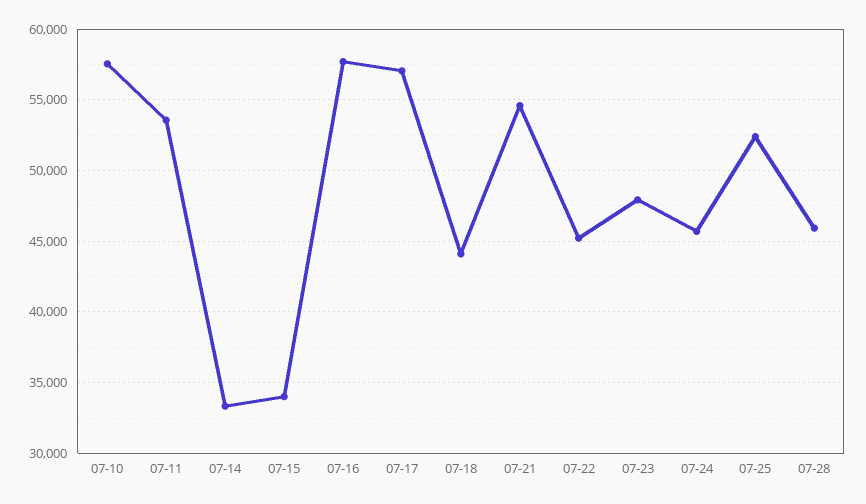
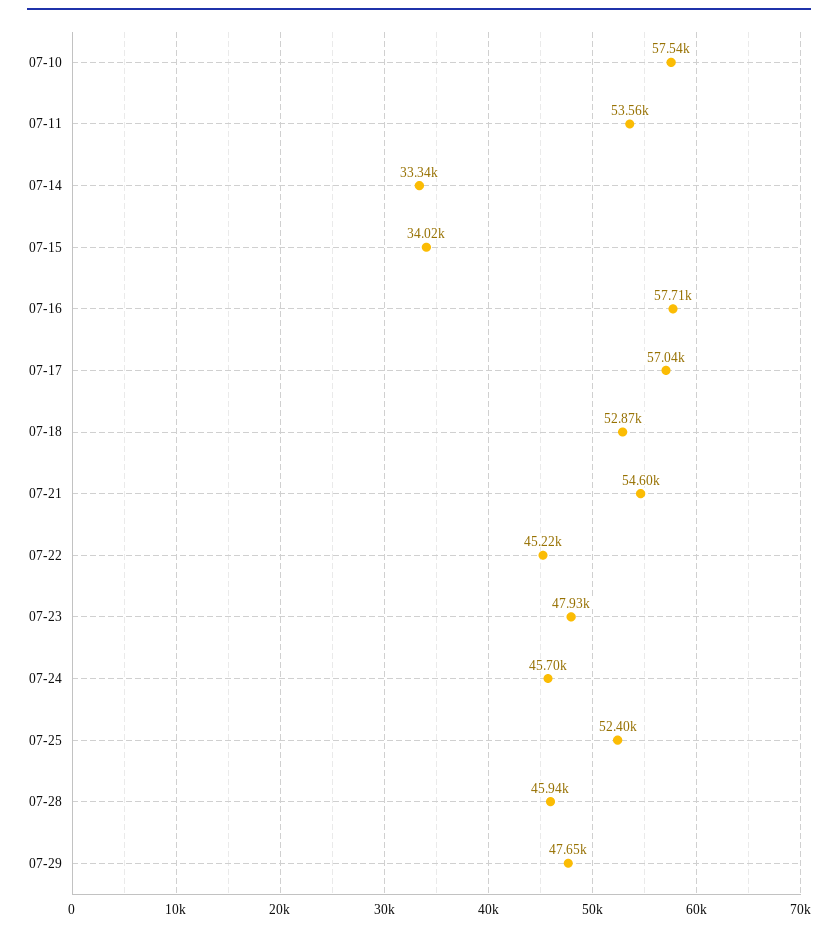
07-18: 44000 -> 52870
07-29: none -> 47650

